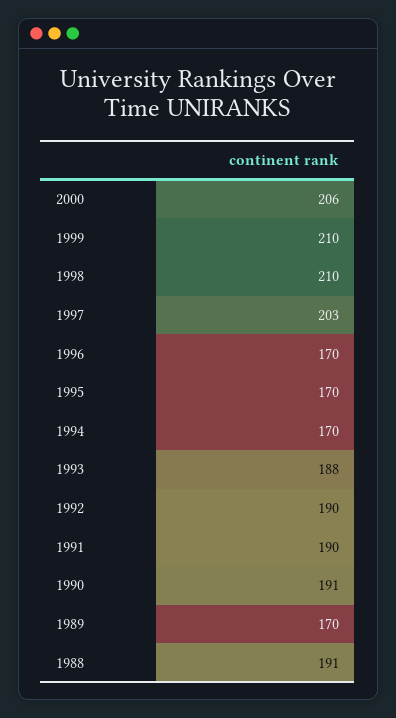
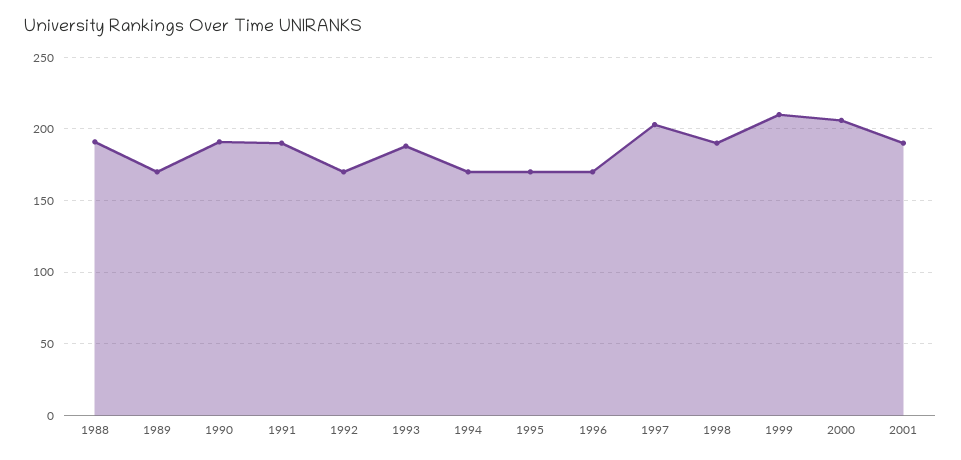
1998: 210 -> 190
1992: 190 -> 170
2001: none -> 190

